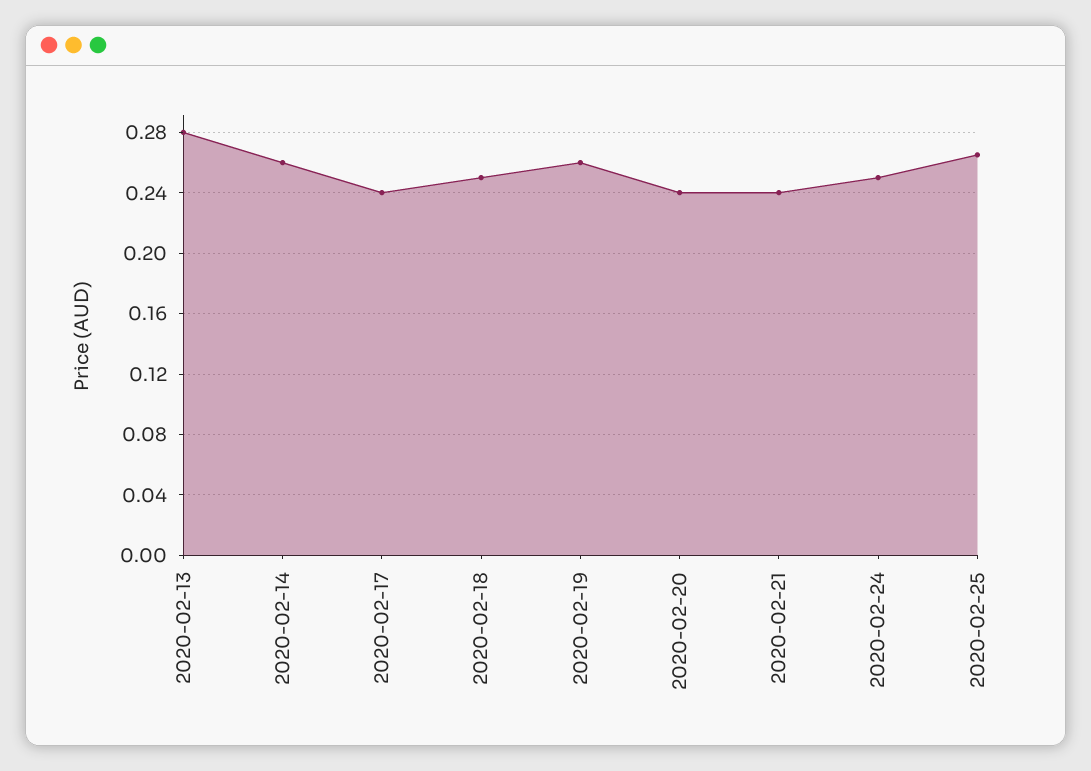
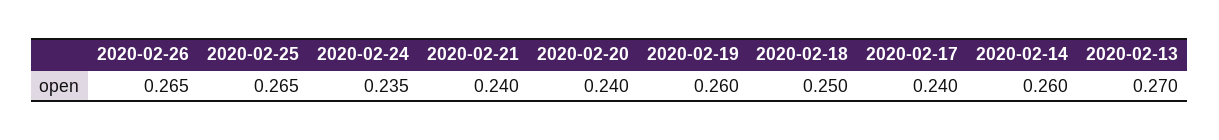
2020-02-13: 0.28 -> 0.27
2020-02-24: 0.25 -> 0.235
2020-02-26: none -> 0.265

